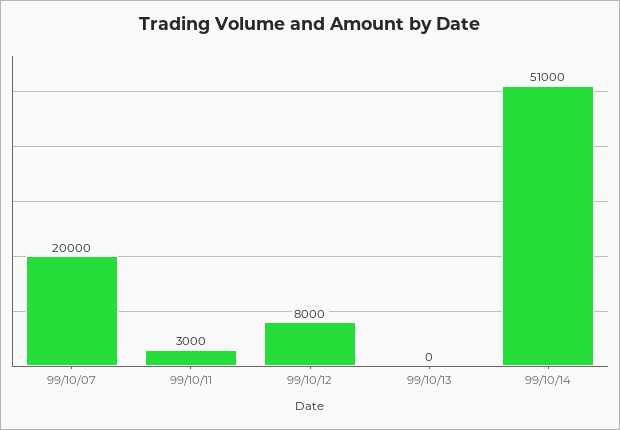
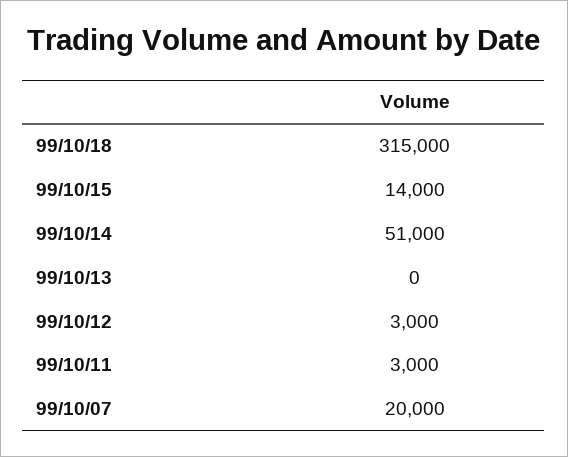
99/10/12: 8000 -> 3000
99/10/18: none -> 315000
99/10/15: none -> 14000

